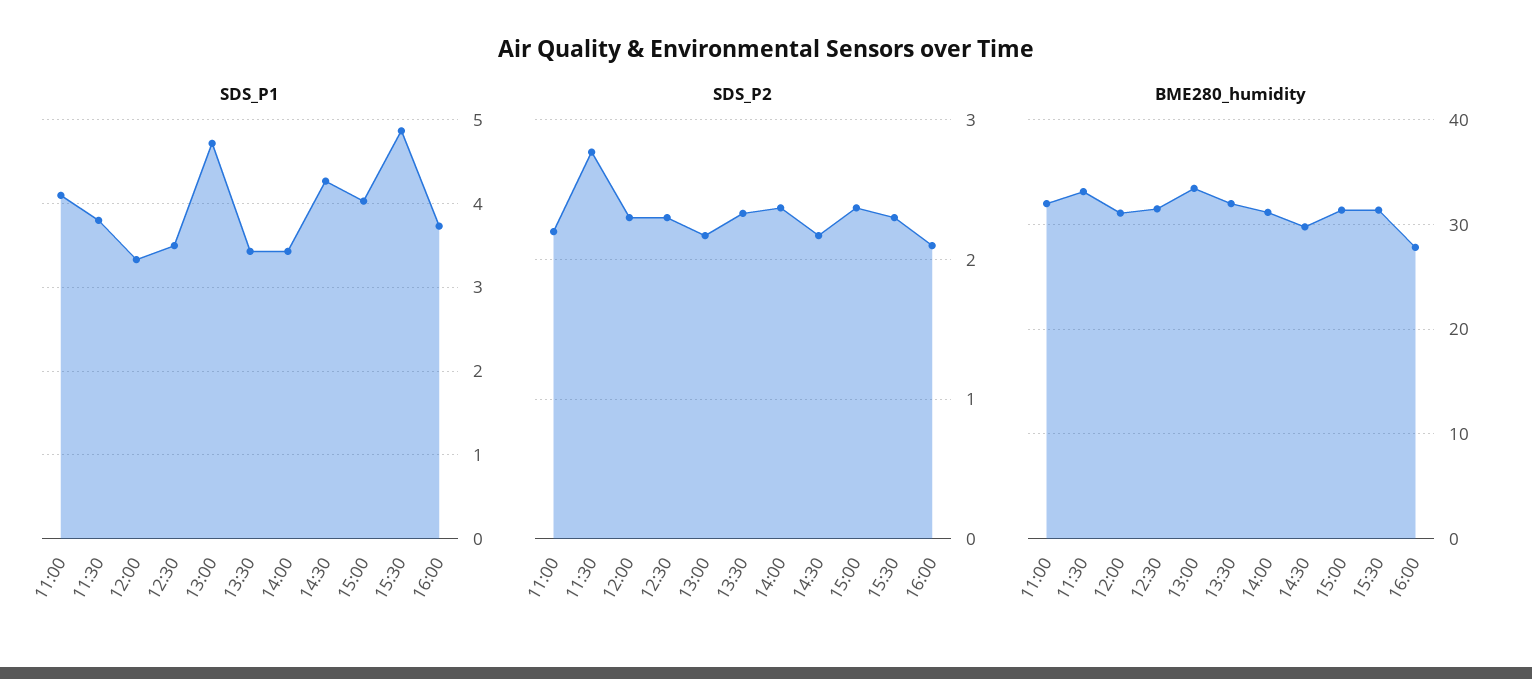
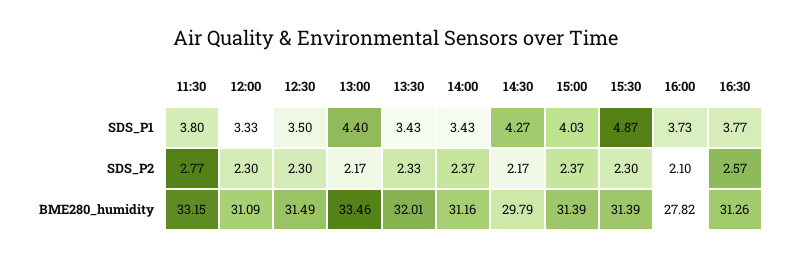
SDS_P1, 11:00: 4.1 -> none
SDS_P1, 13:00: 4.7 -> 4.4
SDS_P2, 11:00: 2.2 -> none
BME280_humidity, 11:00: 32 -> none
SDS_P1, 16:30: none -> 3.77
SDS_P2, 16:30: none -> 2.57
BME280_humidity, 16:30: none -> 31.26

